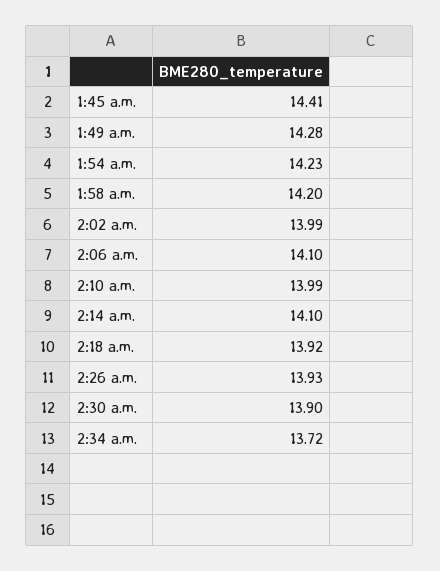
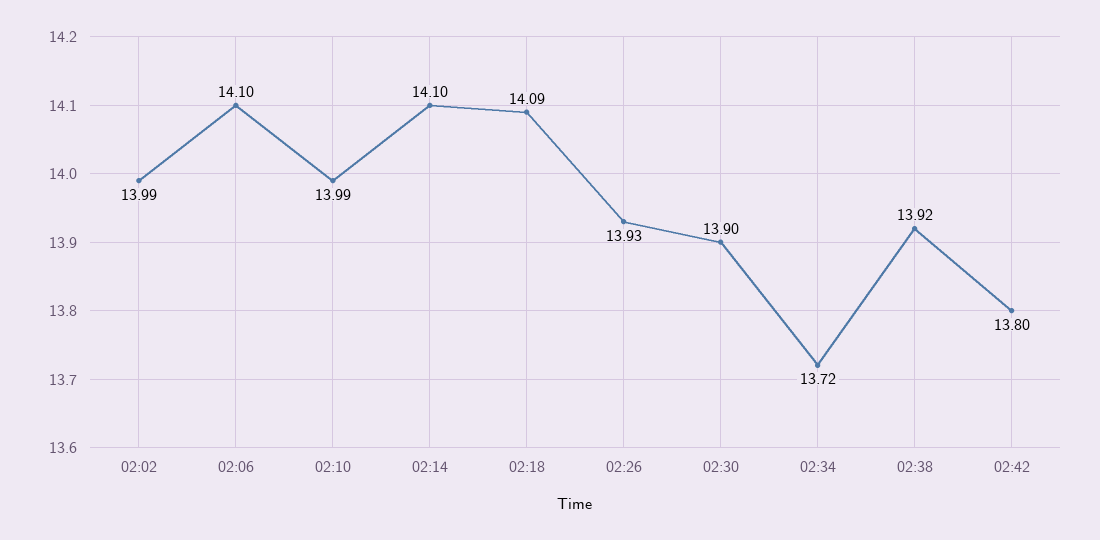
1:45 a.m.: 14.41 -> none
1:49 a.m.: 14.28 -> none
1:54 a.m.: 14.23 -> none
1:58 a.m.: 14.2 -> none
2:18 a.m.: 13.92 -> 14.09
02:38: none -> 13.92
02:42: none -> 13.8

